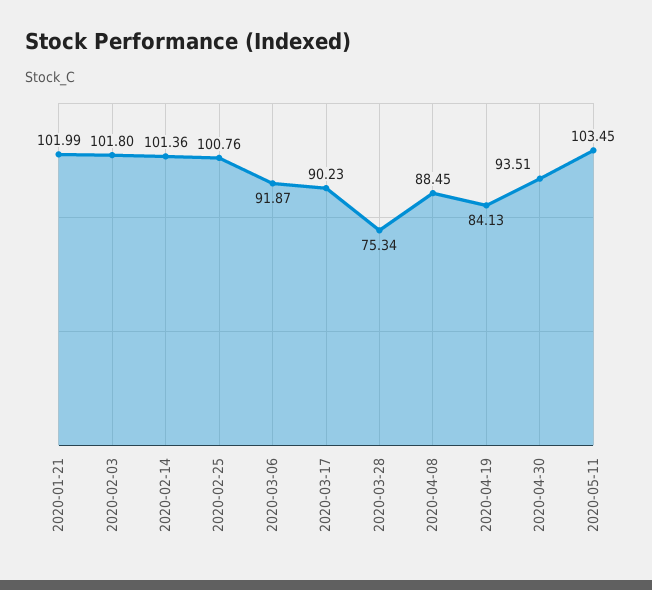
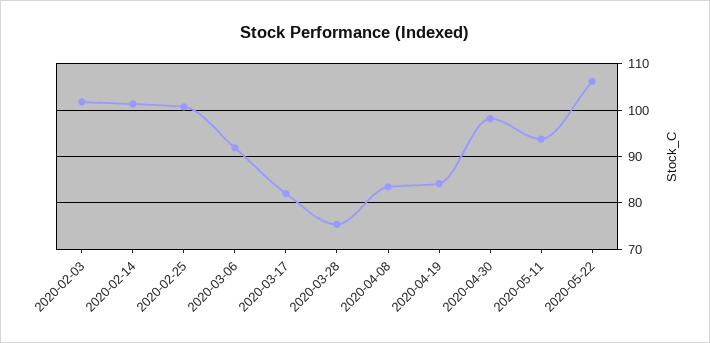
2020-01-21: 101.99 -> none
2020-03-17: 90.23 -> 82
2020-04-08: 88.45 -> 84
2020-04-30: 93.51 -> 98
2020-05-11: 103.45 -> 94
2020-05-22: none -> 106

